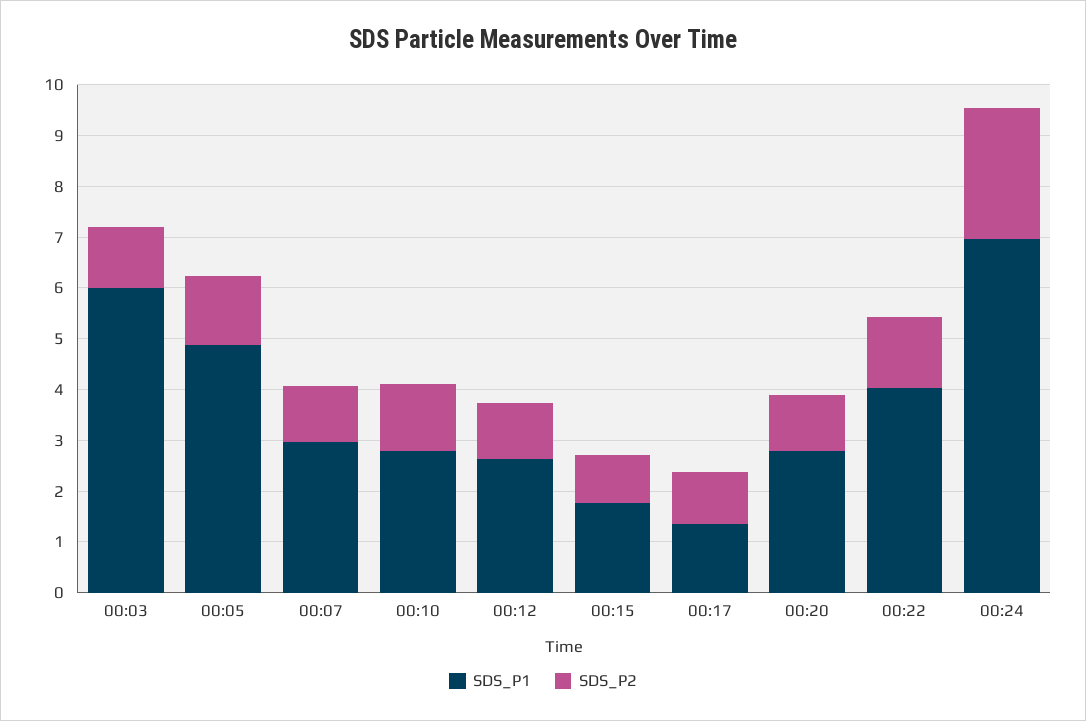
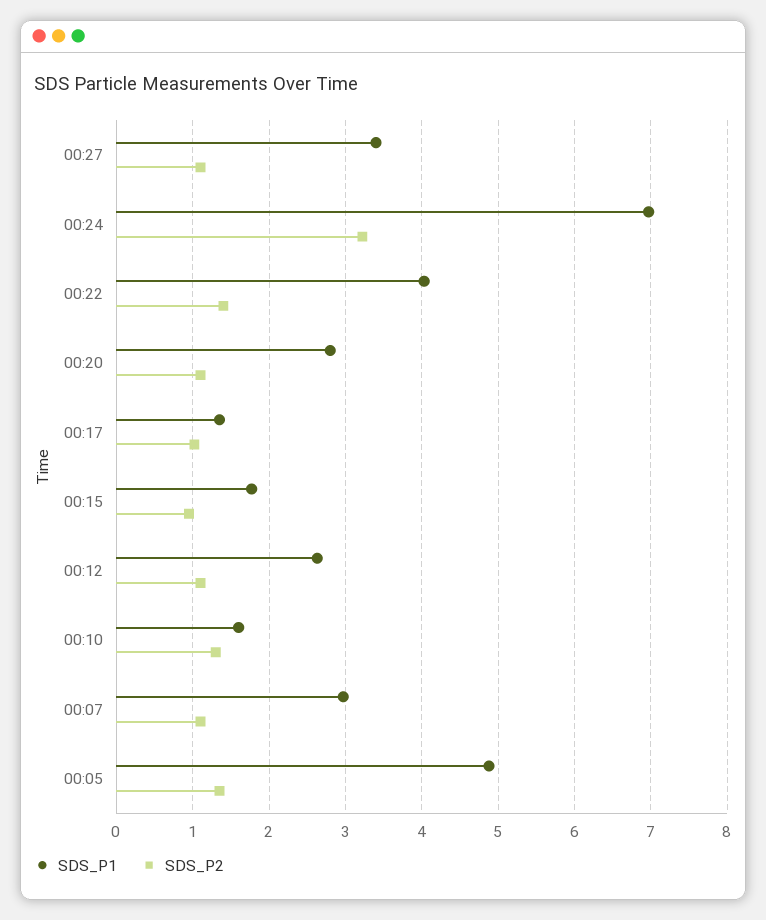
SDS_P1, 00:03: 6 -> none
SDS_P2, 00:03: 1.2 -> none
SDS_P1, 00:10: 2.8 -> 1.6
SDS_P2, 00:24: 2.6 -> 3.2
SDS_P1, 00:27: none -> 3.4
SDS_P2, 00:27: none -> 1.1

